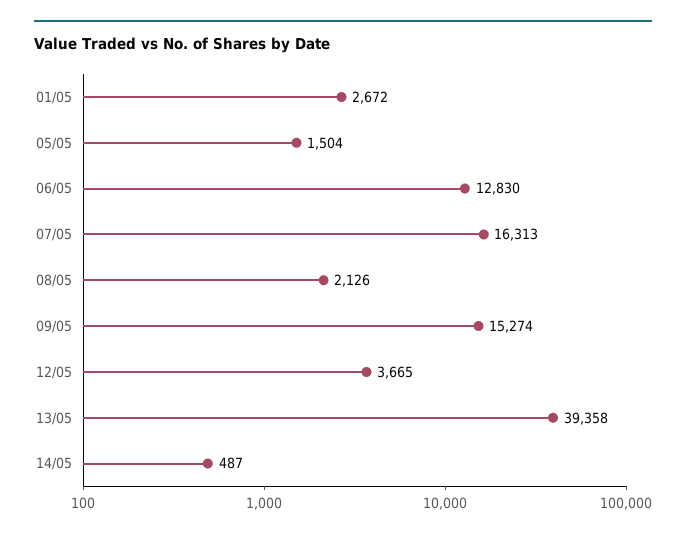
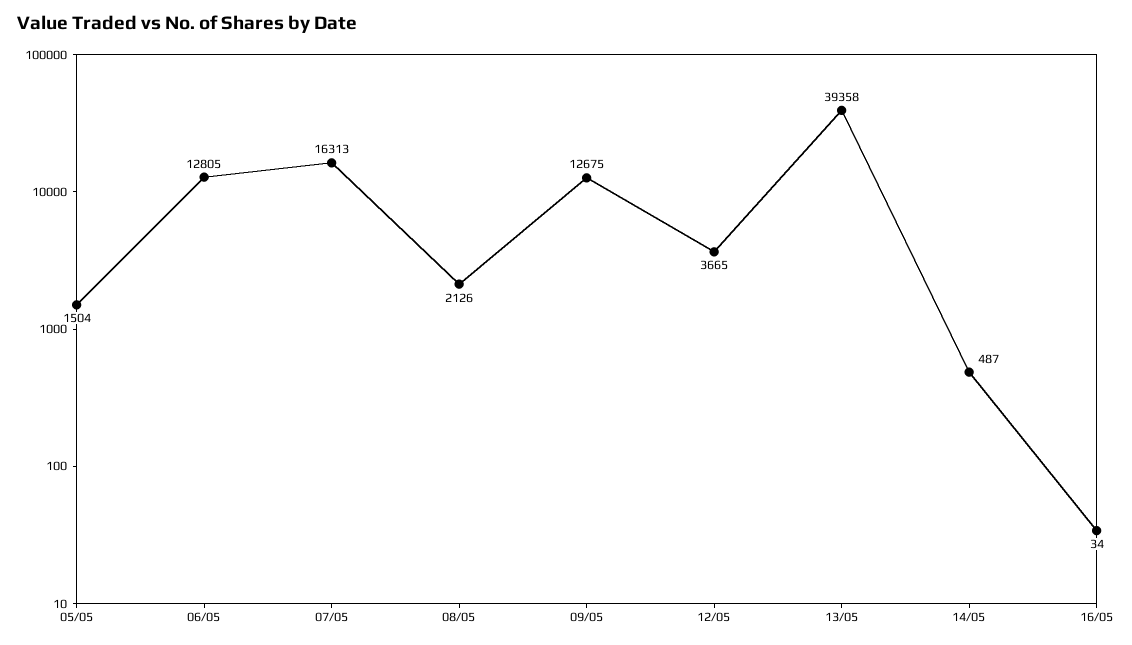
01/05: 2672 -> none
06/05: 12830 -> 12805
09/05: 15274 -> 12675
16/05: none -> 34

